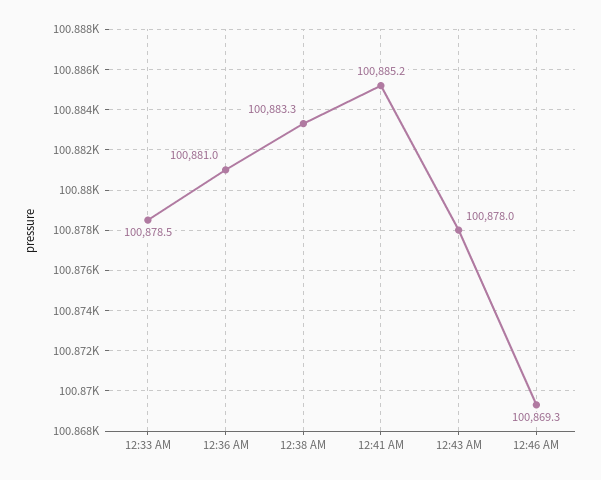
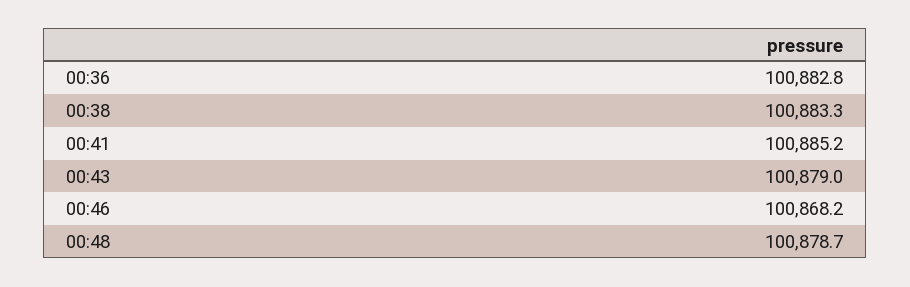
12:33 AM: 100878.5 -> none
12:36 AM: 100881 -> 100882.8
12:43 AM: 100878 -> 100879
12:46 AM: 100869.3 -> 100868.2
00:48: none -> 100878.7

